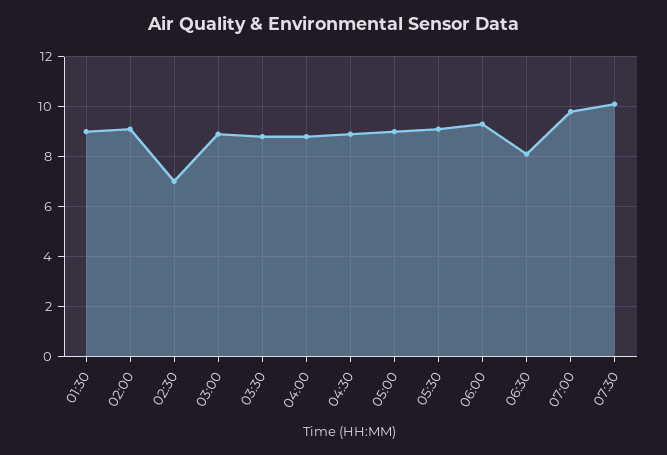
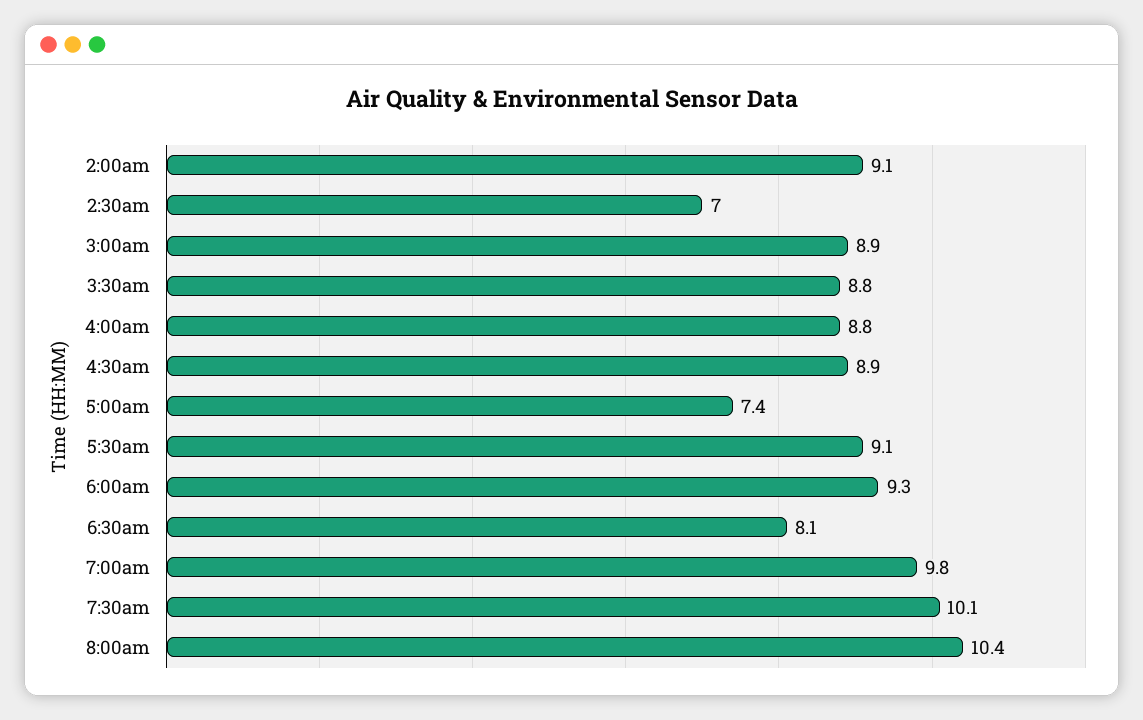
01:30: 9 -> none
05:00: 9 -> 7.4
8:00am: none -> 10.4

